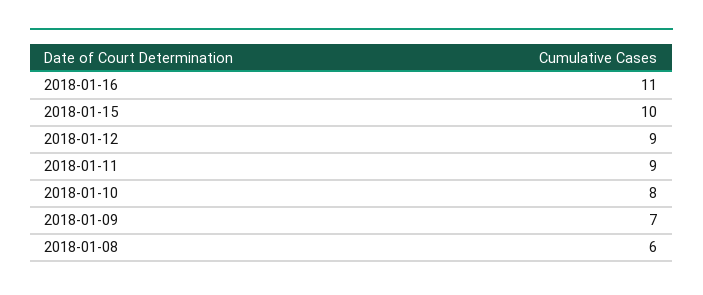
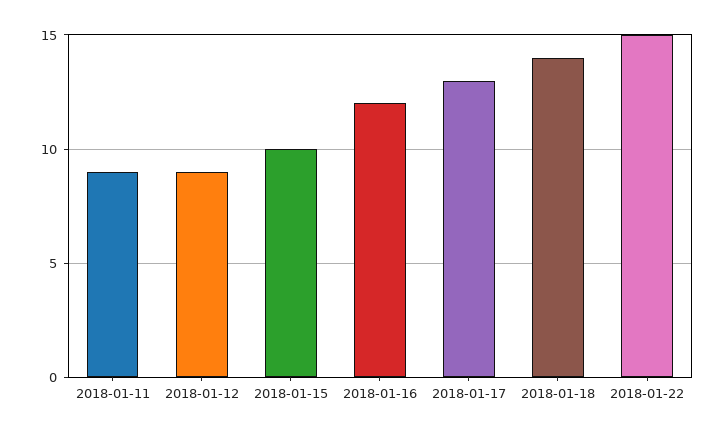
2018-01-16: 11 -> 12
2018-01-10: 8 -> none
2018-01-09: 7 -> none
2018-01-08: 6 -> none
2018-01-17: none -> 13
2018-01-18: none -> 14
2018-01-22: none -> 15

